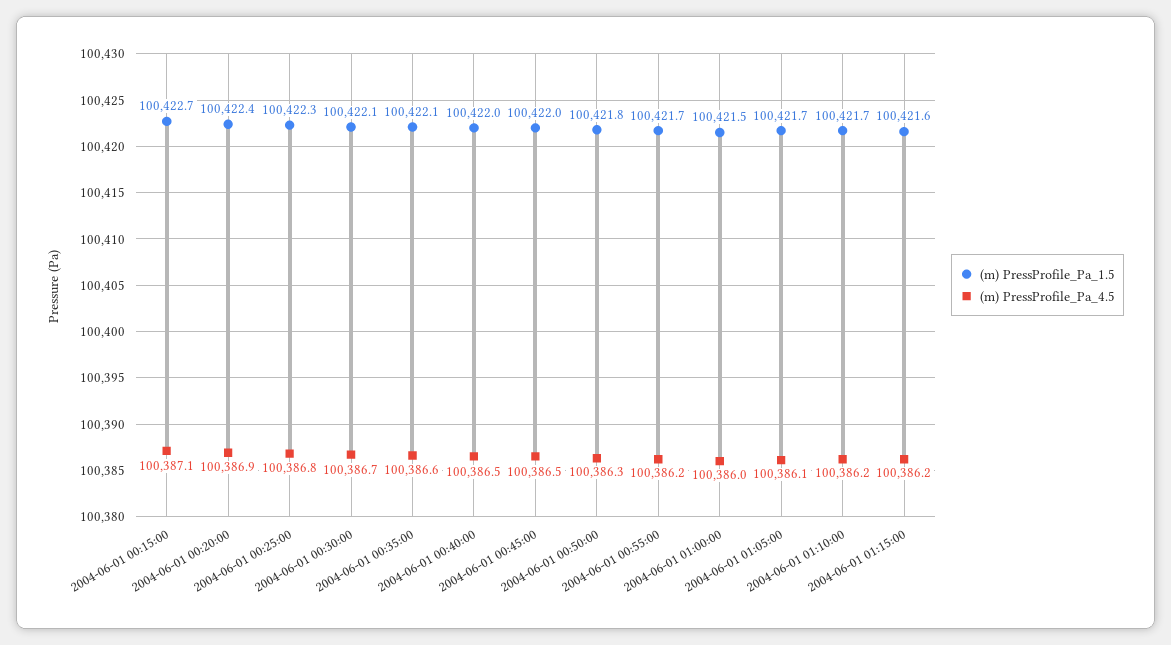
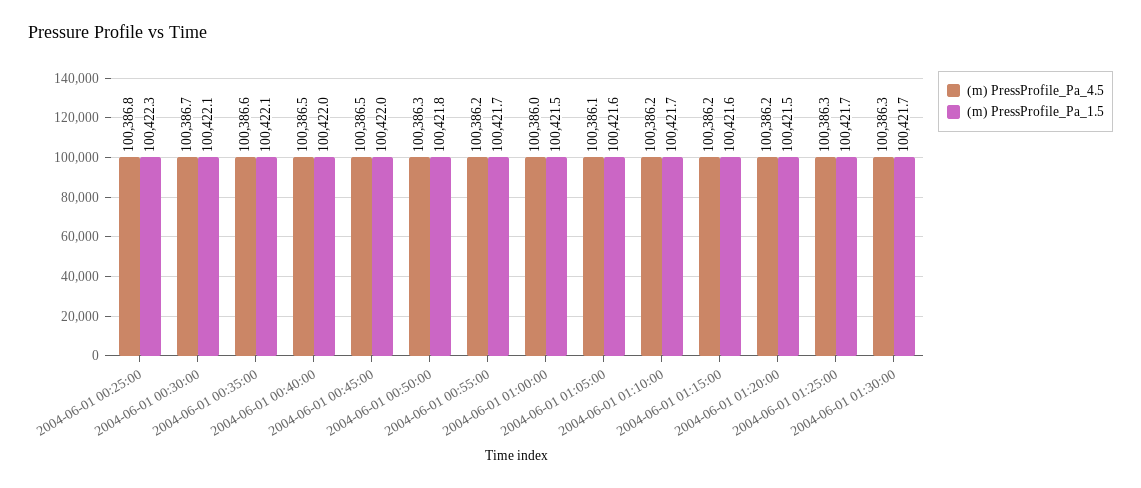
(m) PressProfile_Pa_1.5, 2004-06-01 00:15:00: 100422.7 -> none
(m) PressProfile_Pa_4.5, 2004-06-01 00:15:00: 100387.1 -> none
(m) PressProfile_Pa_1.5, 2004-06-01 00:20:00: 100422.4 -> none
(m) PressProfile_Pa_4.5, 2004-06-01 00:20:00: 100386.9 -> none
(m) PressProfile_Pa_1.5, 2004-06-01 01:05:00: 100421.7 -> 100421.6
(m) PressProfile_Pa_4.5, 2004-06-01 01:20:00: none -> 100386.2
(m) PressProfile_Pa_1.5, 2004-06-01 01:20:00: none -> 100421.5
(m) PressProfile_Pa_4.5, 2004-06-01 01:25:00: none -> 100386.3
(m) PressProfile_Pa_1.5, 2004-06-01 01:25:00: none -> 100421.7
(m) PressProfile_Pa_4.5, 2004-06-01 01:30:00: none -> 100386.3
(m) PressProfile_Pa_1.5, 2004-06-01 01:30:00: none -> 100421.7

